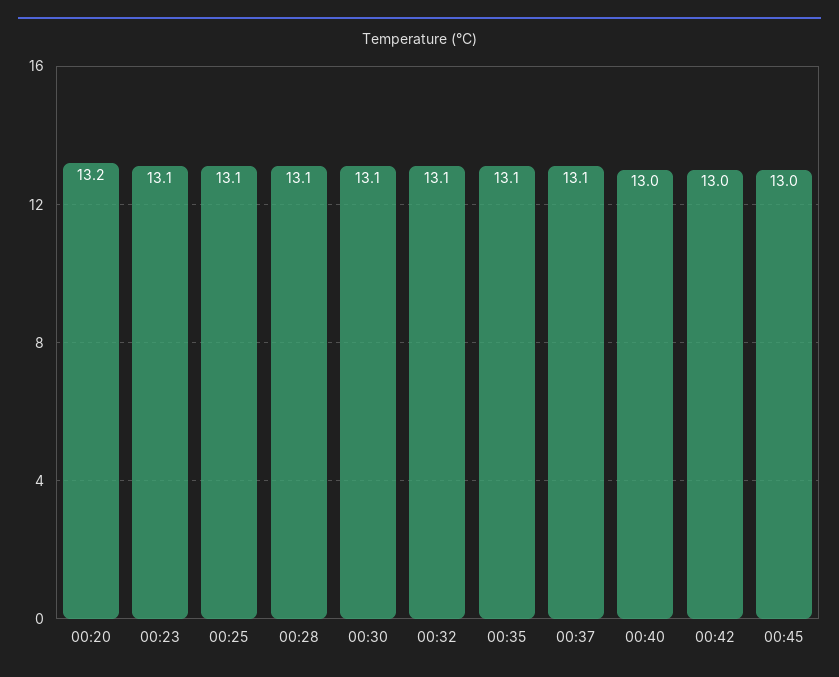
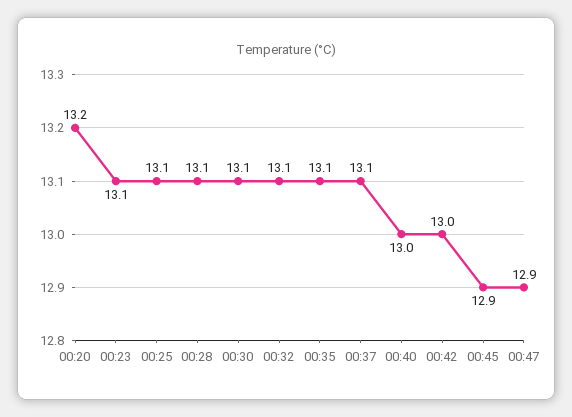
00:45: 13 -> 12.9
00:47: none -> 12.9

